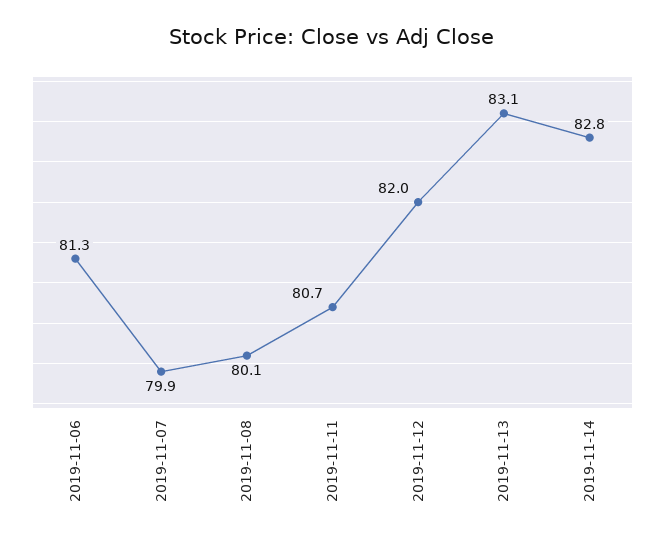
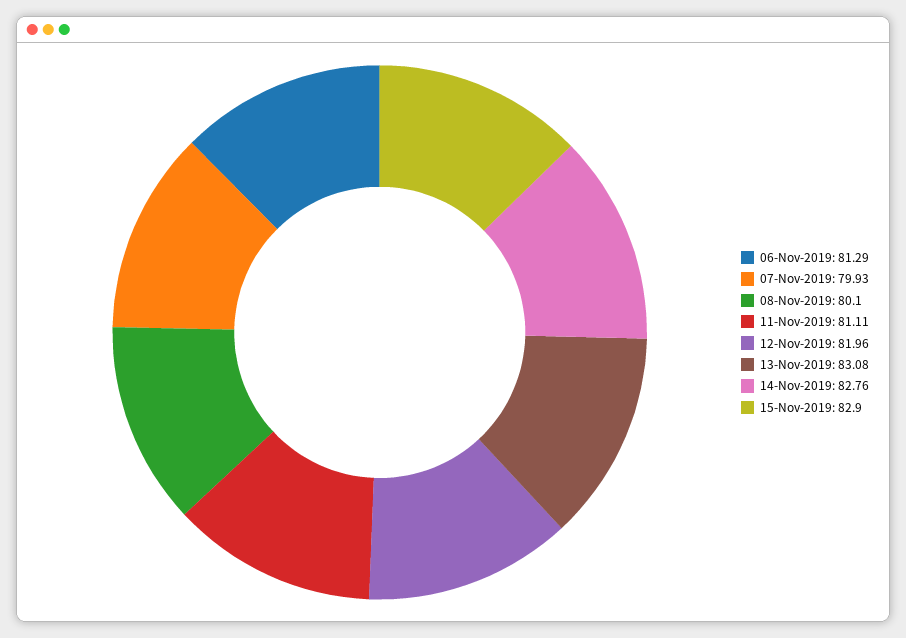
2019-11-11: 80.7 -> 81.11
15-Nov-2019: none -> 82.9

